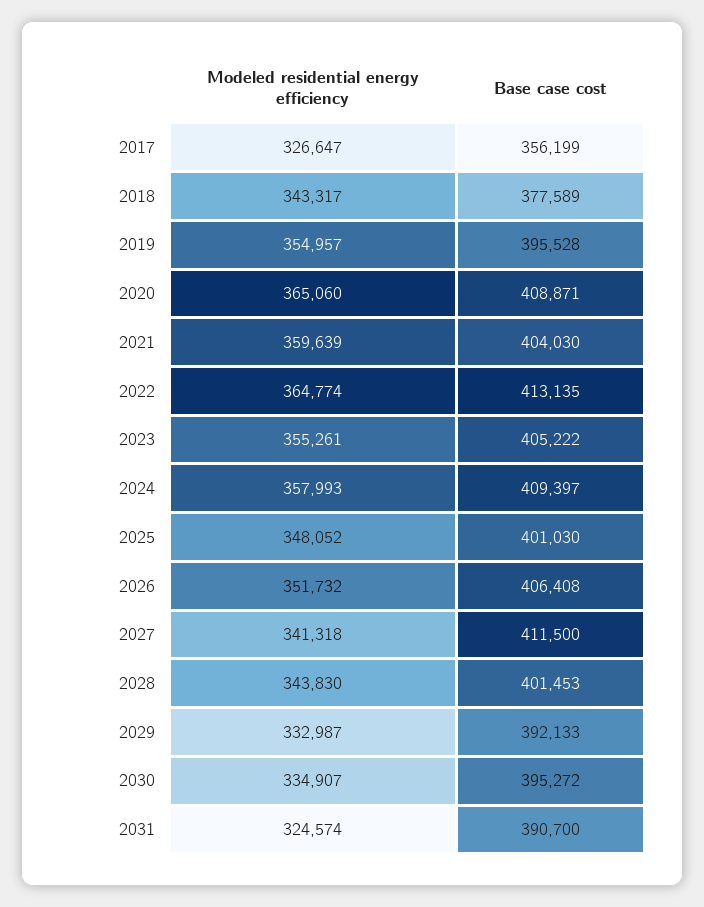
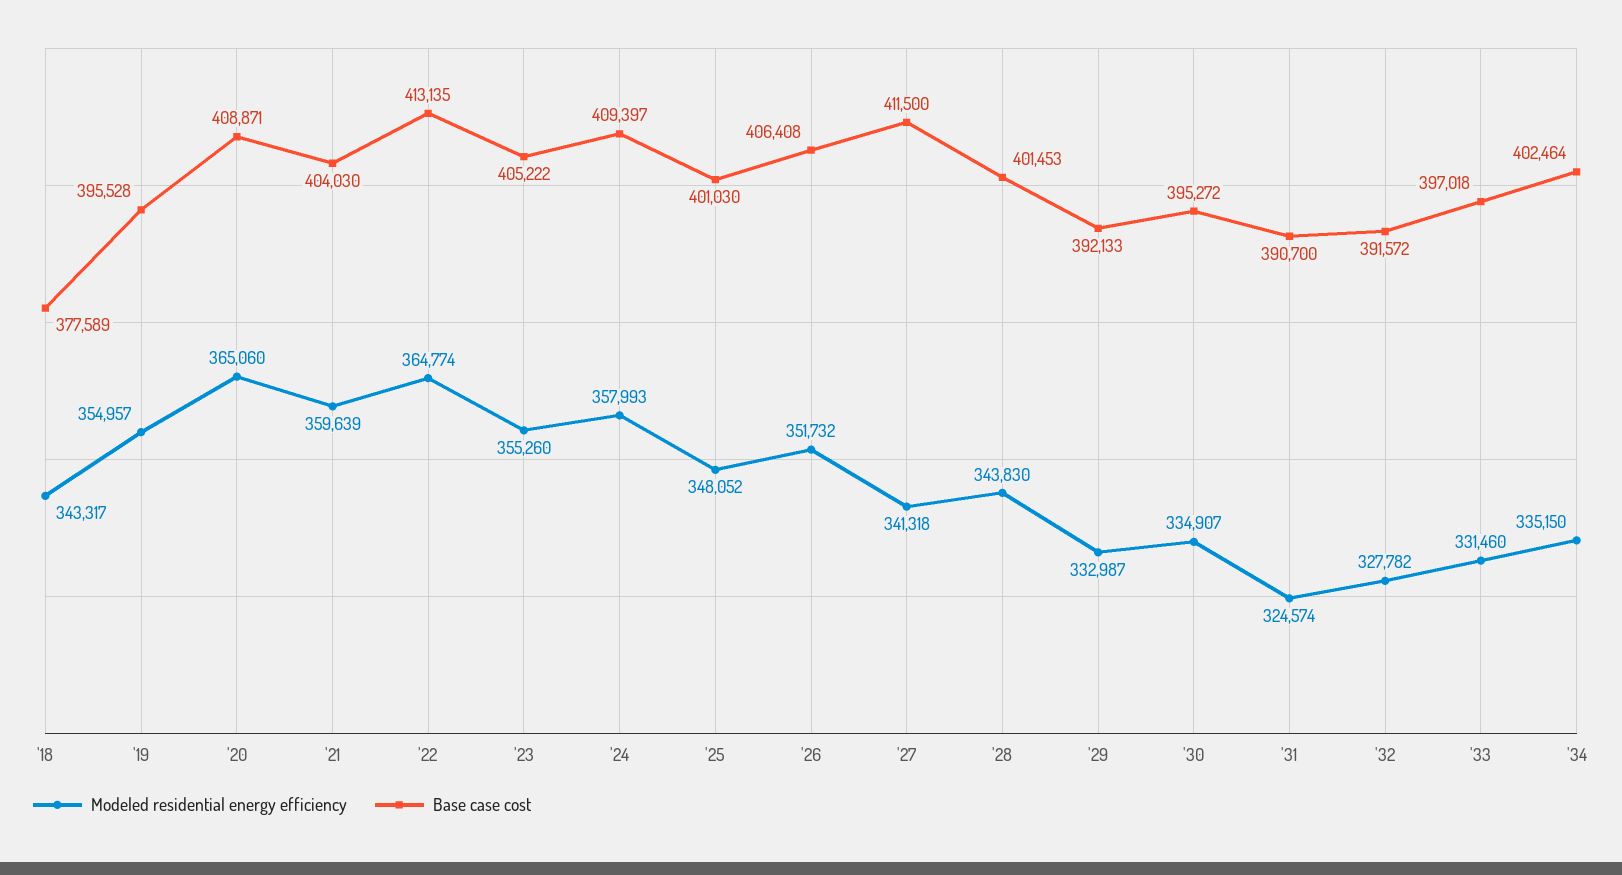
Modeled residential energy efficiency, 2017: 326647 -> none
Base case cost, 2017: 356199 -> none
Modeled residential energy efficiency, 2023: 355261 -> 355260
Modeled residential energy efficiency, '32: none -> 327782
Base case cost, '32: none -> 391572
Modeled residential energy efficiency, '33: none -> 331460
Base case cost, '33: none -> 397018
Modeled residential energy efficiency, '34: none -> 335150
Base case cost, '34: none -> 402464

